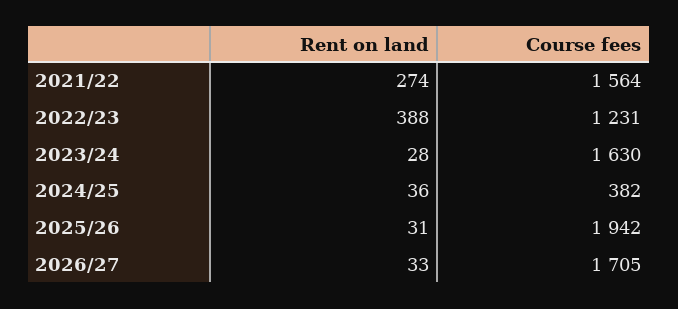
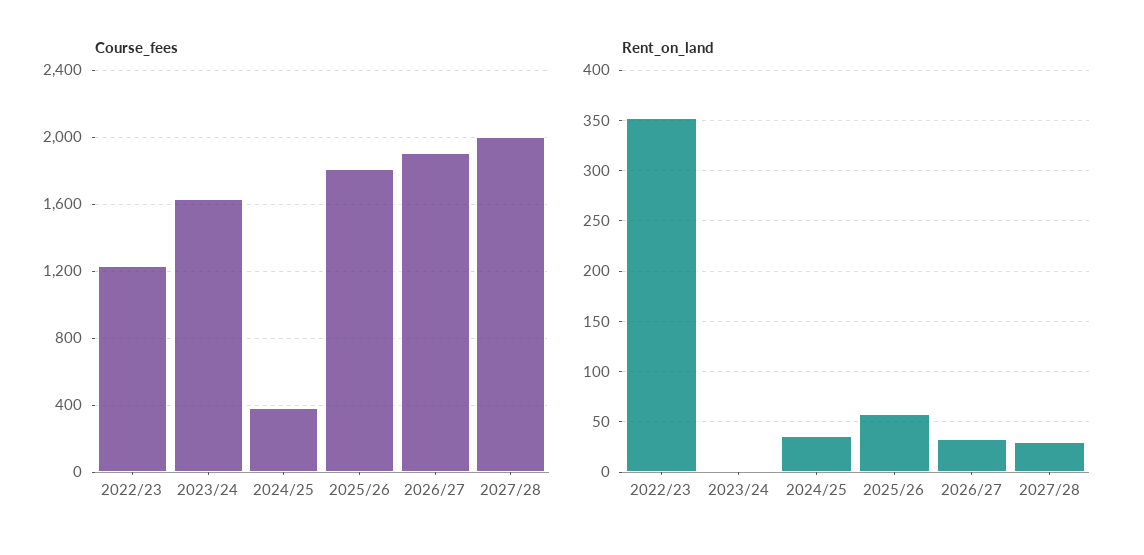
Rent on land, 2021/22: 274 -> none
Course fees, 2021/22: 1564 -> none
Rent on land, 2022/23: 388 -> 350
Rent on land, 2023/24: 28 -> 0
Rent on land, 2025/26: 31 -> 60
Course fees, 2025/26: 1942 -> 1800
Course fees, 2026/27: 1705 -> 1900
Course fees, 2027/28: none -> 2000
Rent on land, 2027/28: none -> 30

